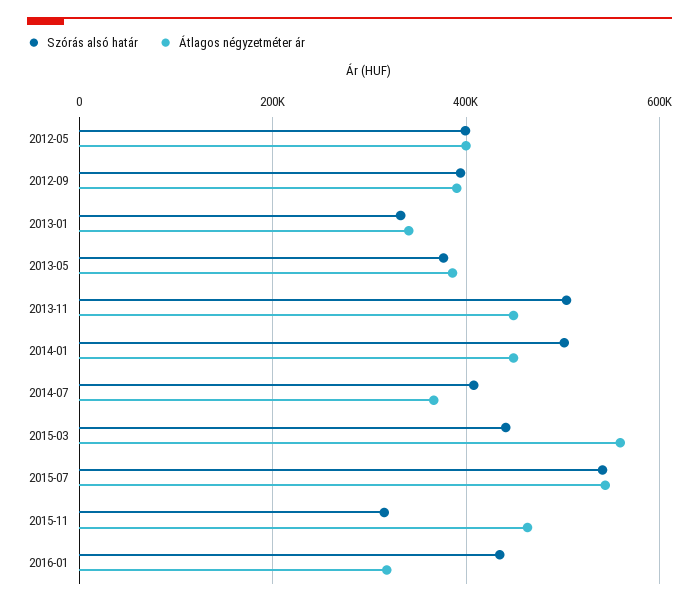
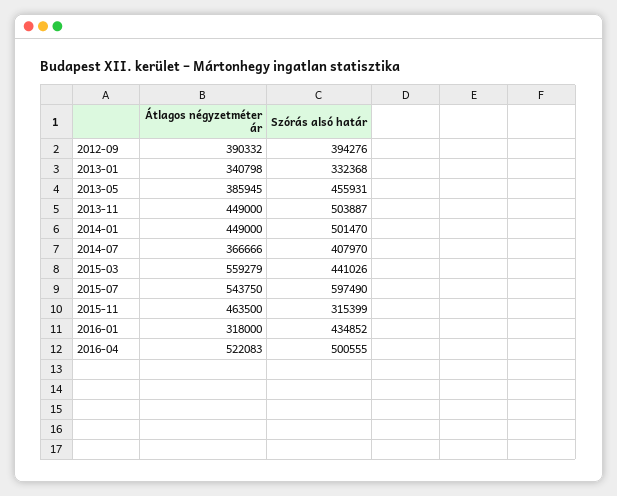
Szórás alsó határ, 2012-05: 400000 -> none
Átlagos négyzetméter ár, 2012-05: 400000 -> none
Szórás alsó határ, 2013-05: 380000 -> 455931
Szórás alsó határ, 2015-07: 540000 -> 597490
Átlagos négyzetméter ár, 2016-04: none -> 522083
Szórás alsó határ, 2016-04: none -> 500555

